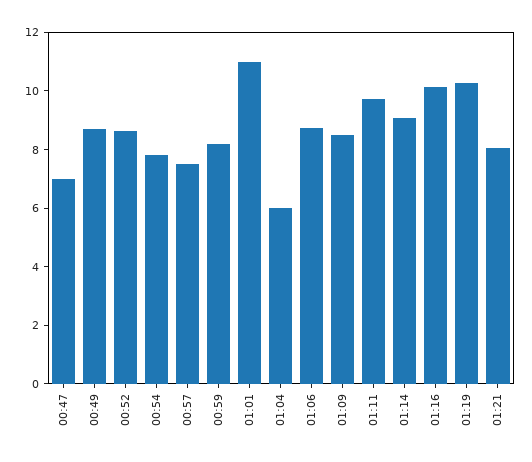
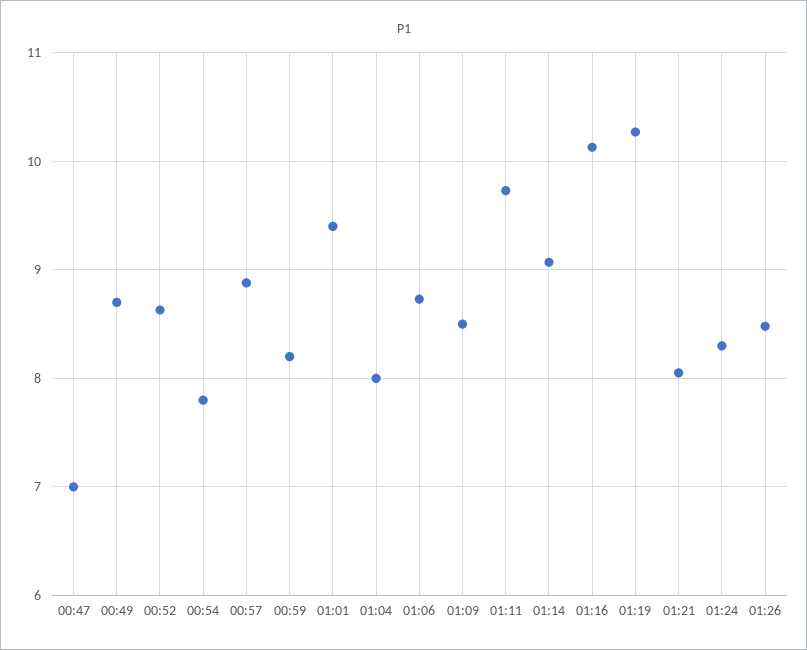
00:57: 7.5 -> 8.9
01:01: 11 -> 9.4
01:04: 6 -> 8
01:24: none -> 8.3
01:26: none -> 8.5

